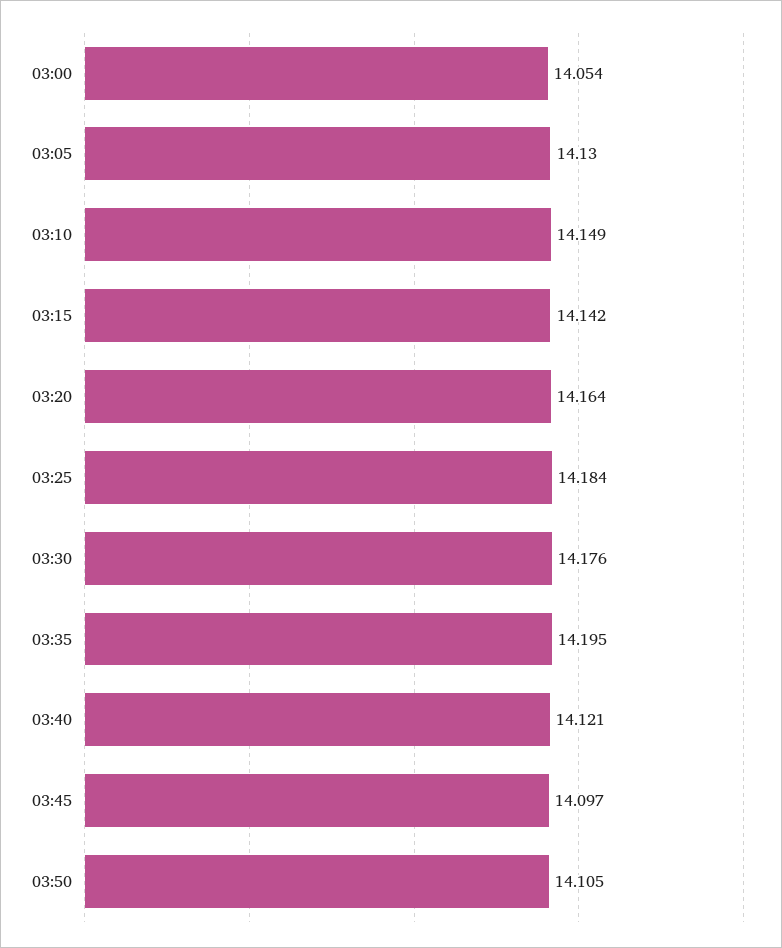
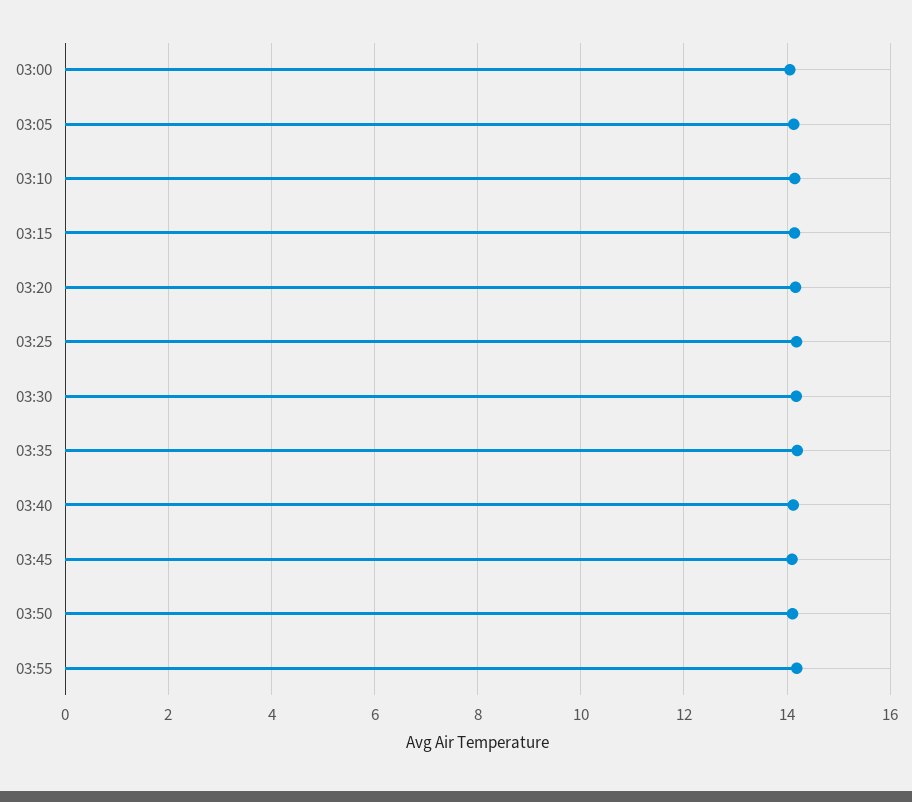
03:55: none -> 14.2

